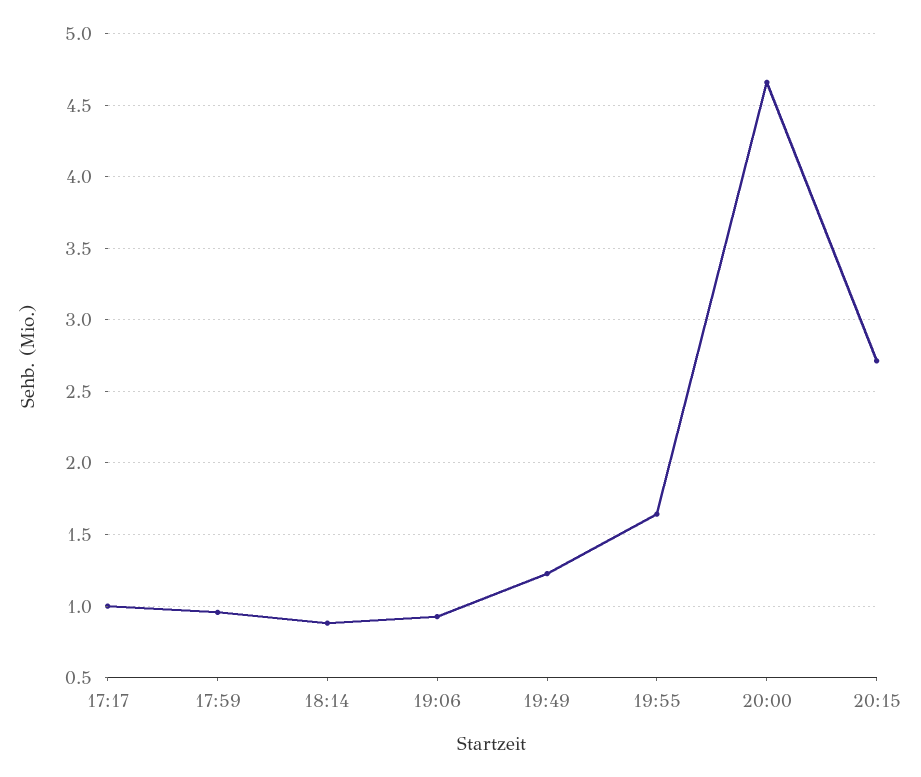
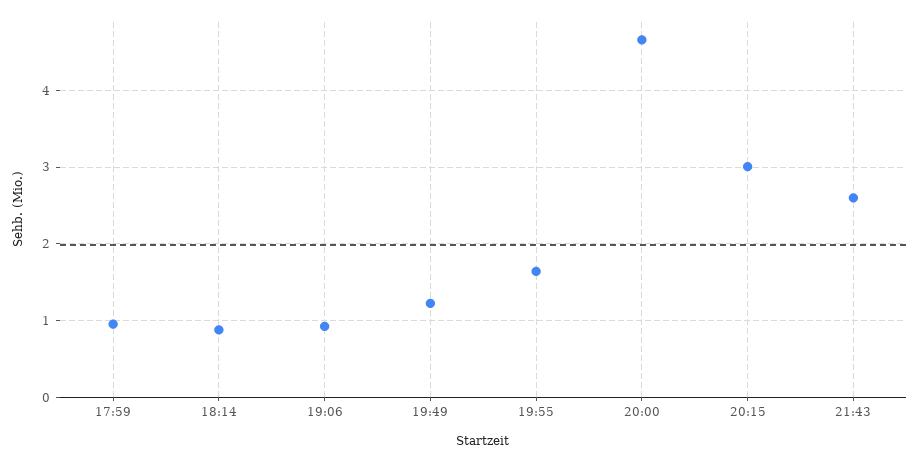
17:17: 1 -> none
20:15: 2.7 -> 3
21:43: none -> 2.6

